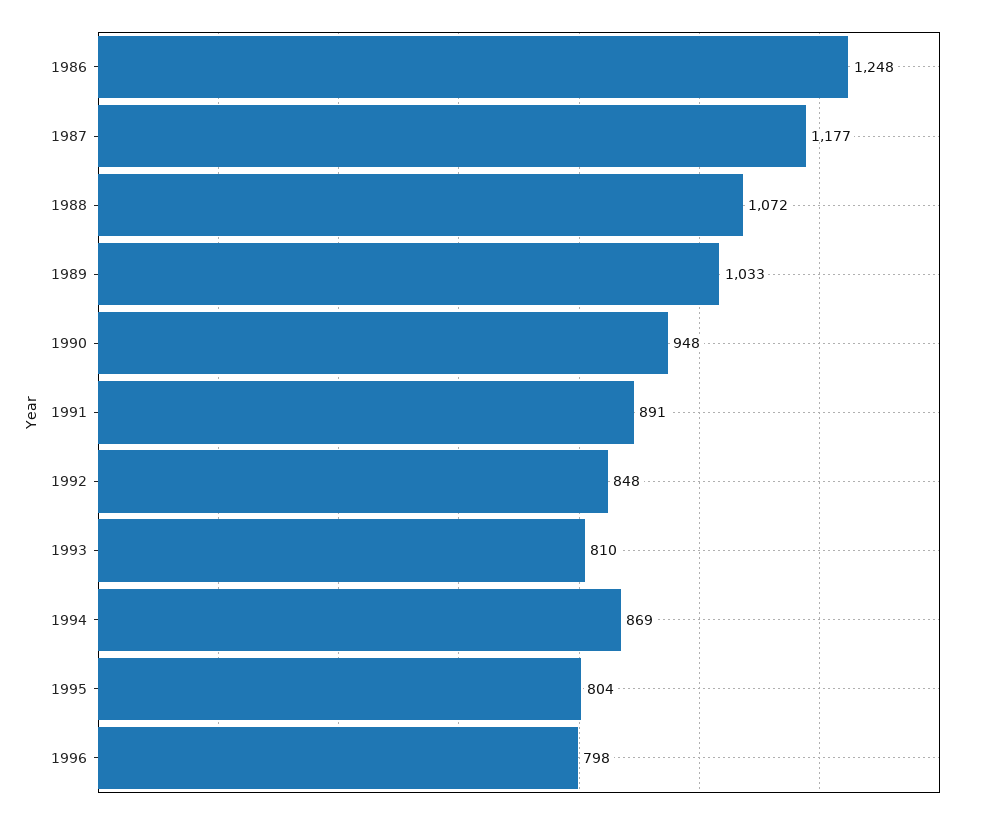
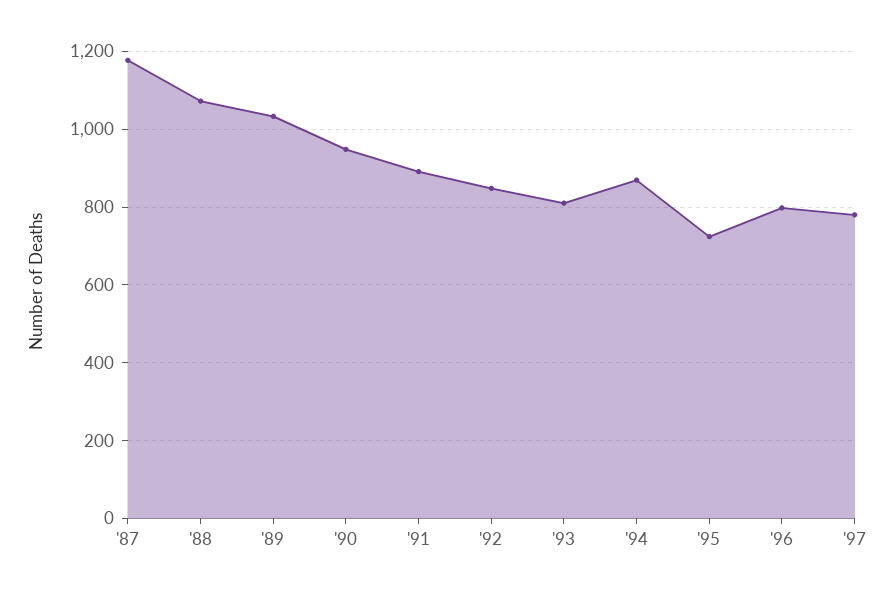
1986: 1248 -> none
1995: 804 -> 720
'97: none -> 780

